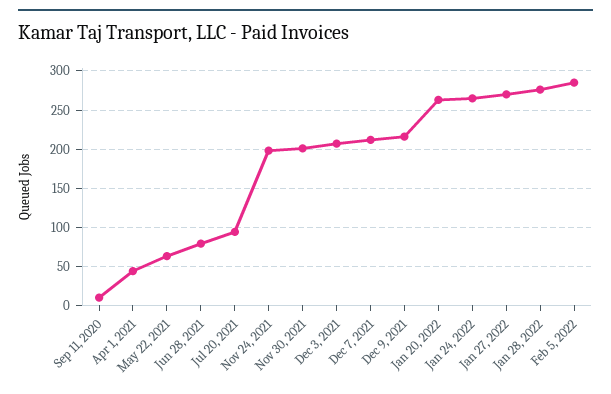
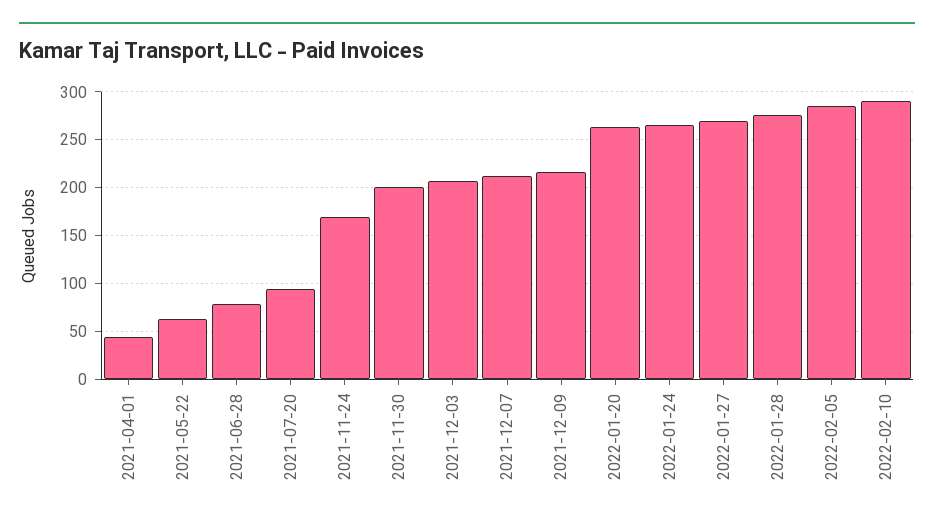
Sep 11, 2020: 10 -> none
Nov 24, 2021: 200 -> 170
2022-02-10: none -> 290

